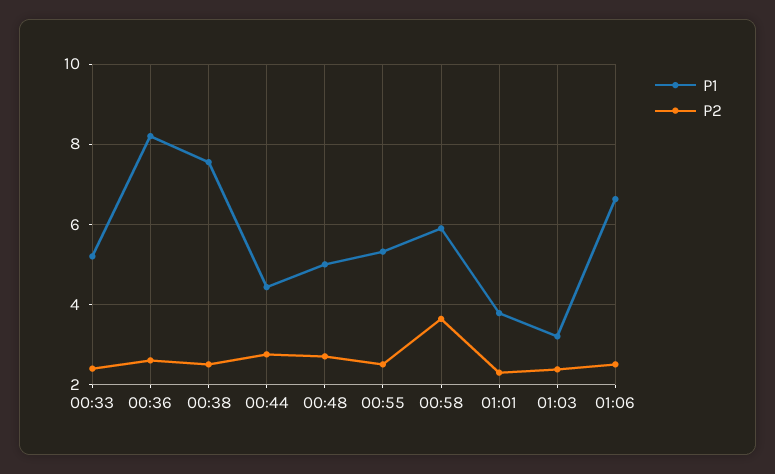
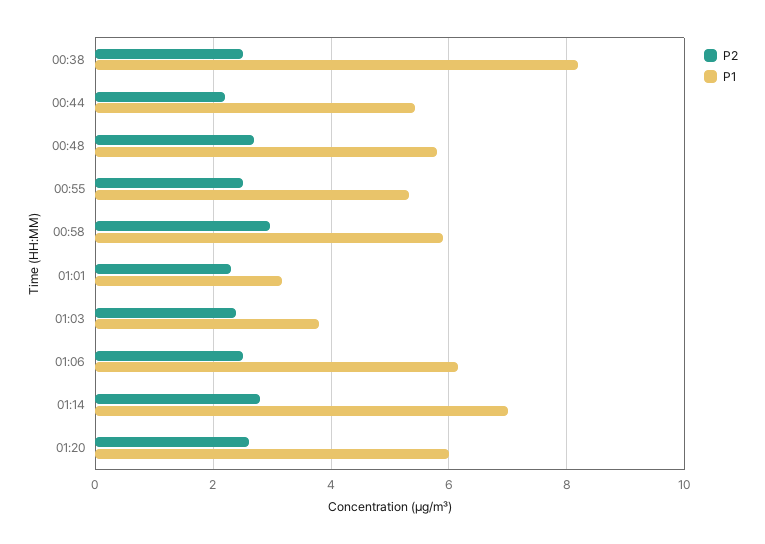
P1, 00:33: 5.2 -> none
P2, 00:33: 2.4 -> none
P1, 00:36: 8.2 -> none
P2, 00:36: 2.6 -> none
P1, 00:38: 7.6 -> 8.2
P1, 00:44: 4.4 -> 5.4
P2, 00:44: 2.8 -> 2.2
P1, 00:48: 5 -> 5.8
P2, 00:58: 3.6 -> 3
P1, 01:01: 3.8 -> 3.2
P1, 01:03: 3.2 -> 3.8
P1, 01:06: 6.6 -> 6.2
P2, 01:14: none -> 2.8
P1, 01:14: none -> 7
P2, 01:20: none -> 2.6
P1, 01:20: none -> 6

